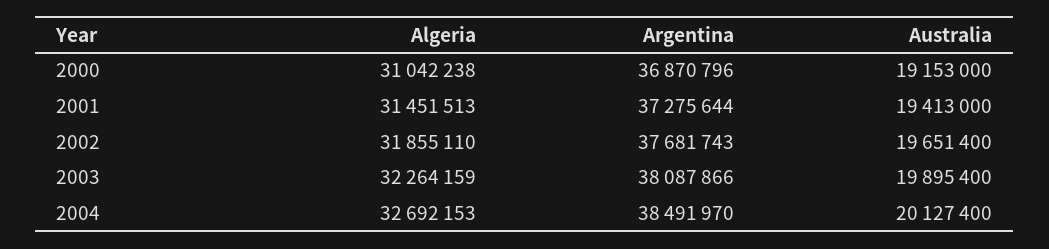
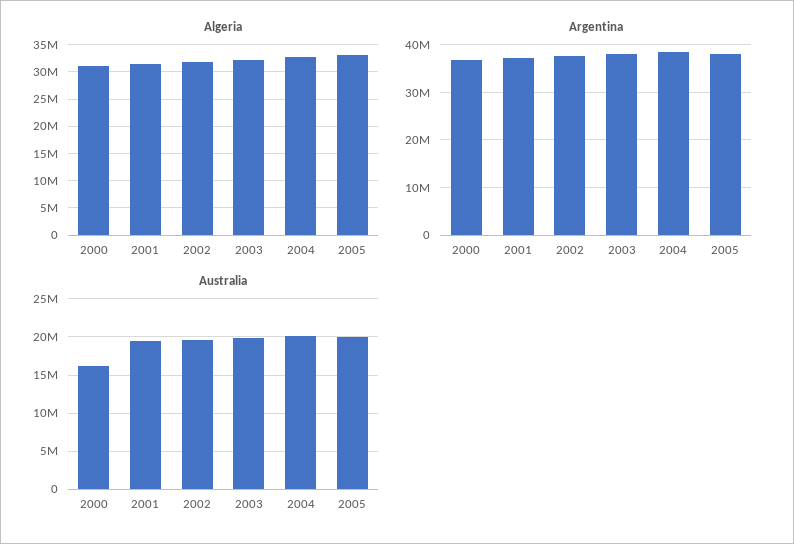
Australia, 2000: 19153000 -> 16000000
Algeria, 2005: none -> 32500000
Argentina, 2005: none -> 38000000
Australia, 2005: none -> 20000000

